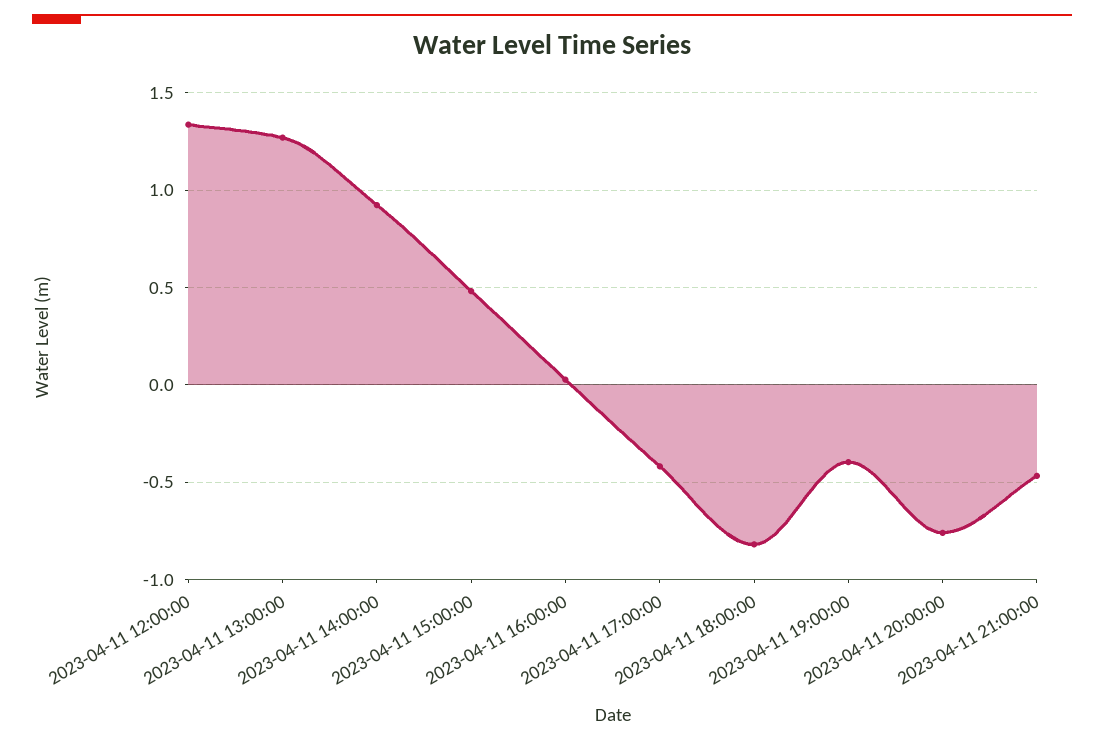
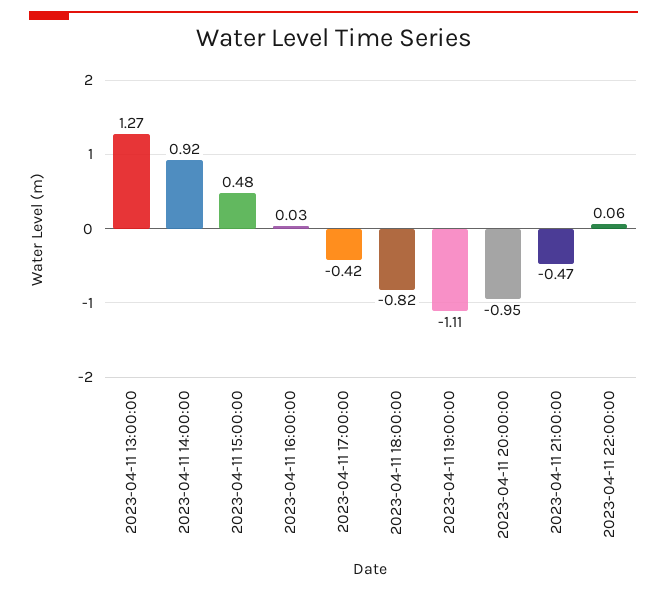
2023-04-11 12:00:00: 1.35 -> none
2023-04-11 19:00:00: -0.4 -> -1.11
2023-04-11 20:00:00: -0.75 -> -0.95
2023-04-11 22:00:00: none -> 0.06

